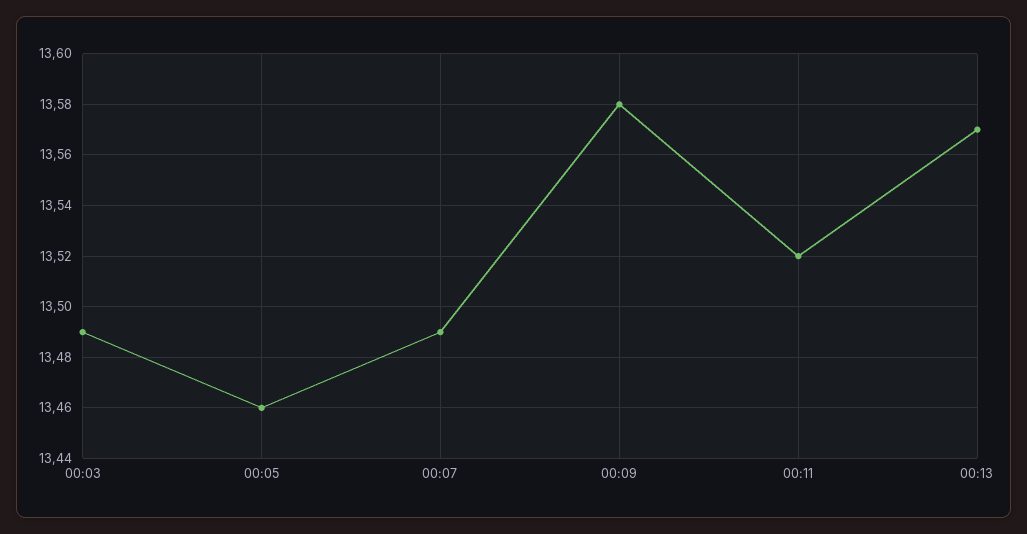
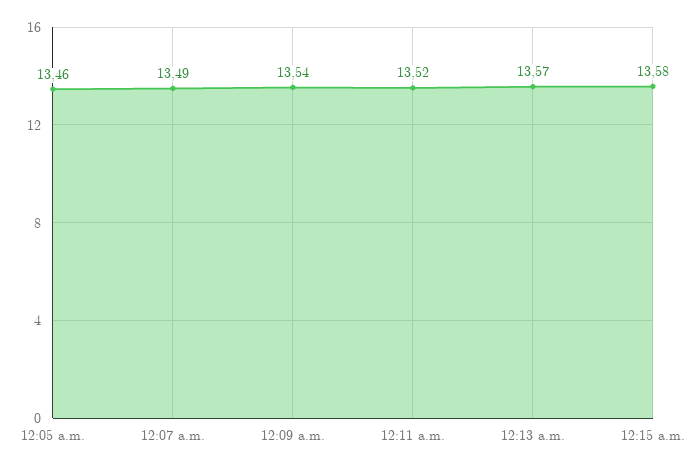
00:03: 13.49 -> none
00:09: 13.58 -> 13.54
12:15 a.m.: none -> 13.58

